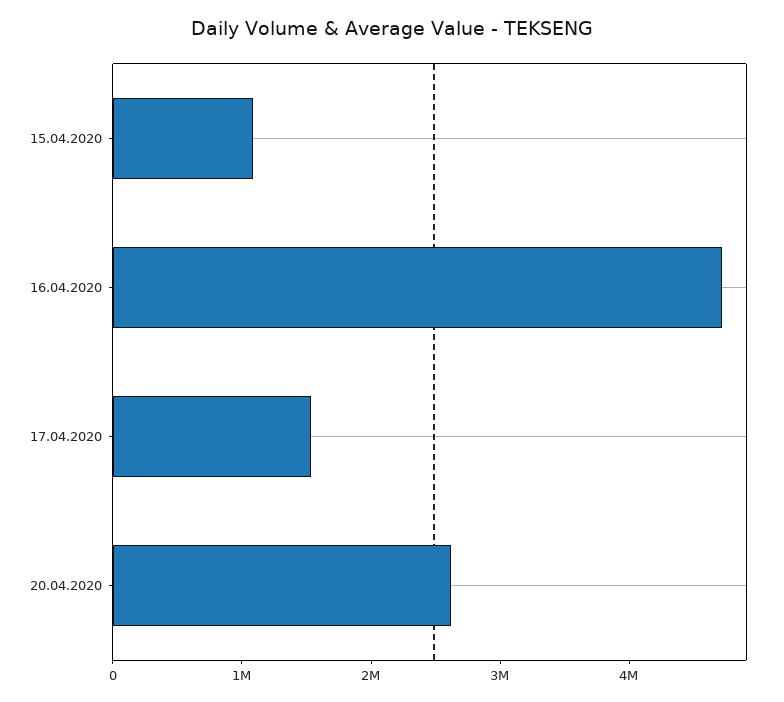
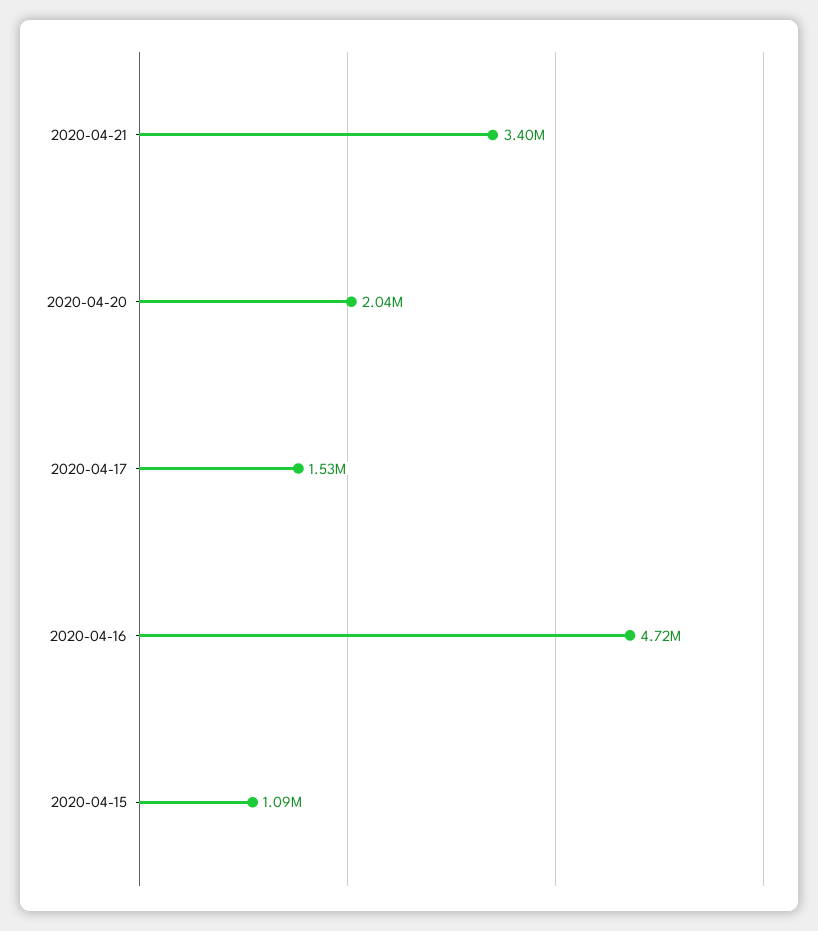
20.04.2020: 2600000 -> 2040000
2020-04-21: none -> 3400000

